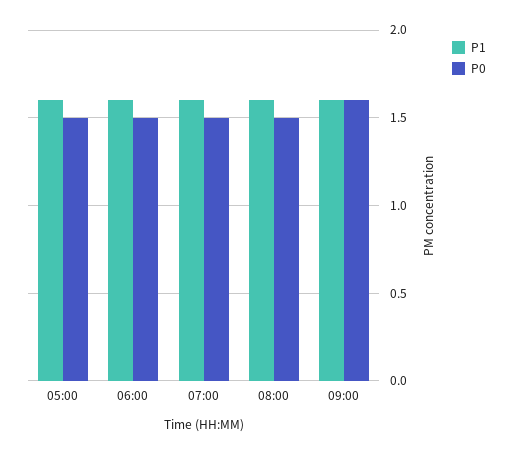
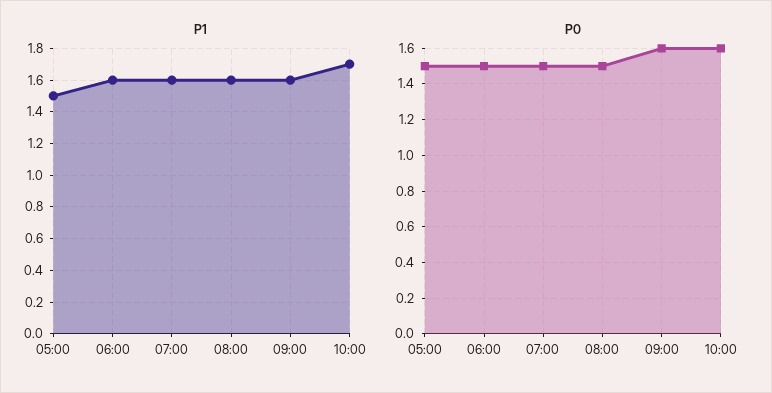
P1, 05:00: 1.6 -> 1.5
P1, 10:00: none -> 1.7
P0, 10:00: none -> 1.6

